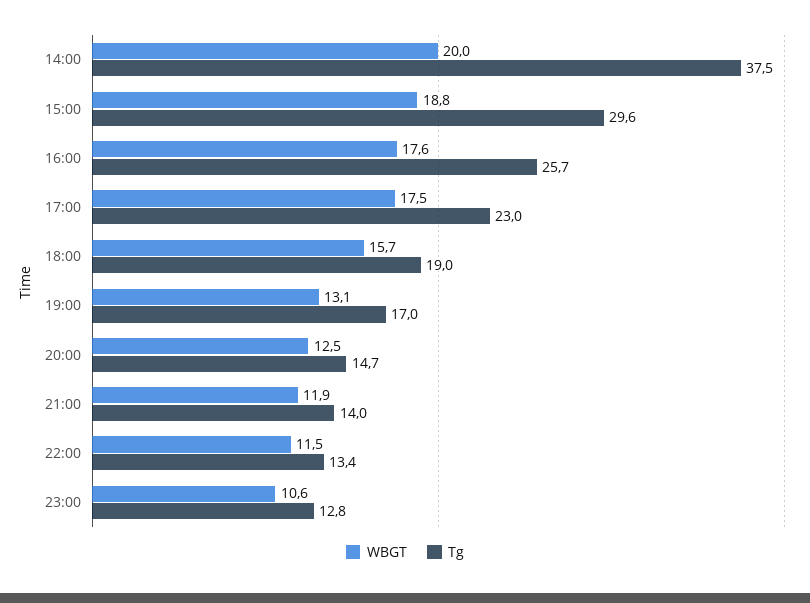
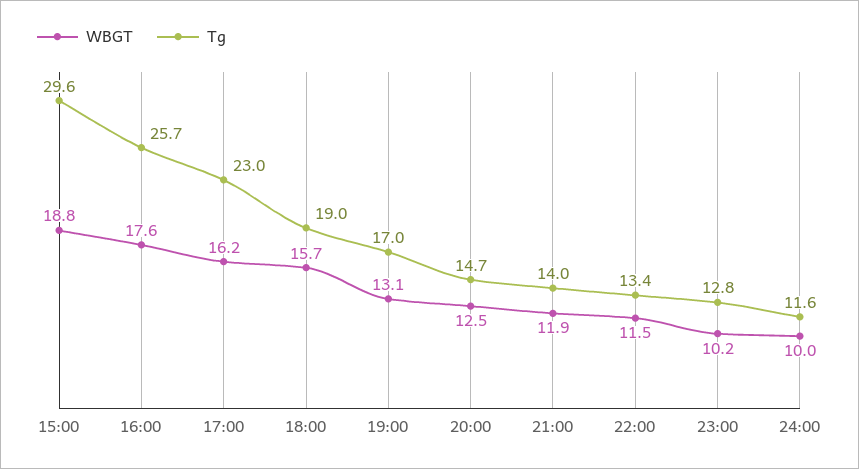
WBGT, 14:00: 20 -> none
Tg, 14:00: 37.5 -> none
WBGT, 17:00: 17.5 -> 16.2
WBGT, 23:00: 10.6 -> 10.2
WBGT, 24:00: none -> 10
Tg, 24:00: none -> 11.6

